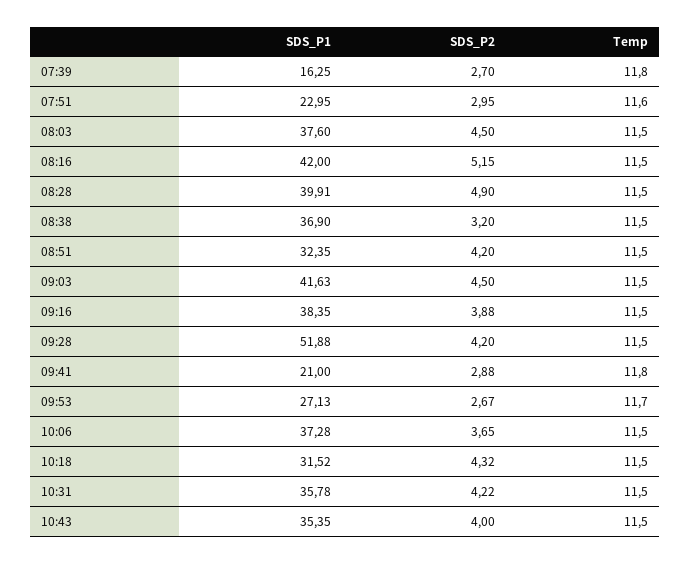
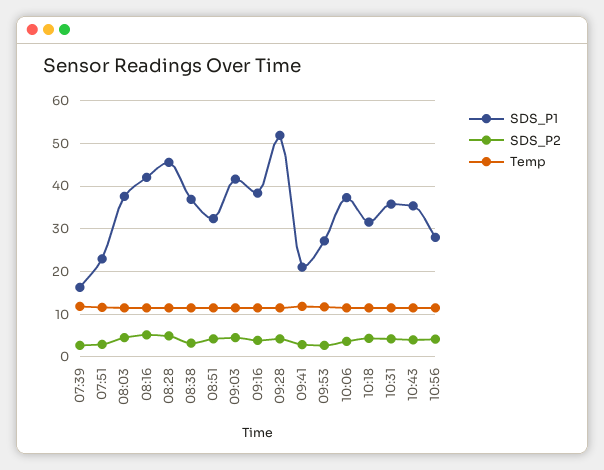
SDS_P1, 08:28: 39.91 -> 46
SDS_P1, 10:56: none -> 28
SDS_P2, 10:56: none -> 4
Temp, 10:56: none -> 12

